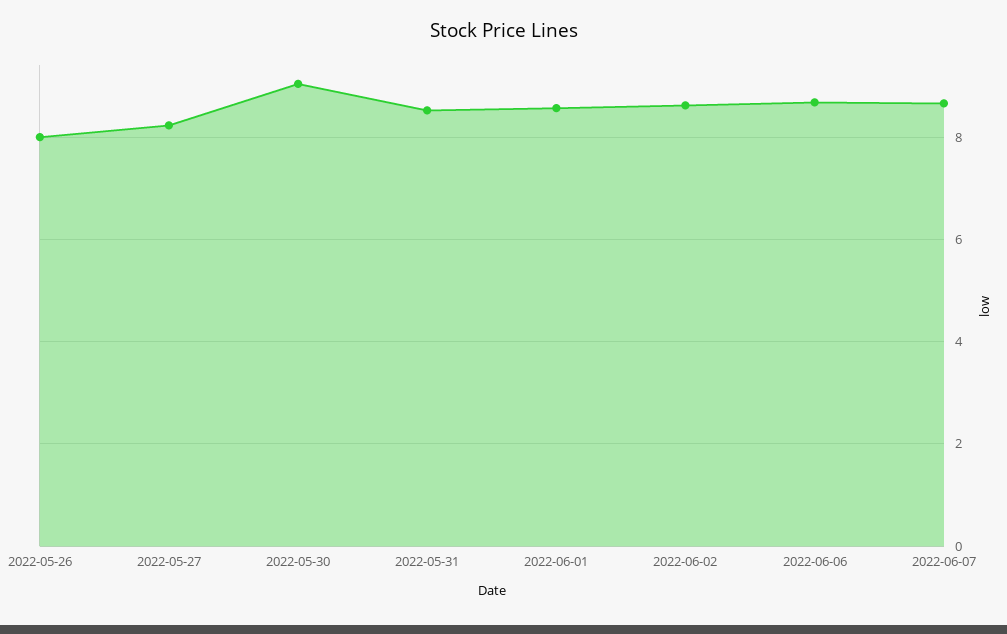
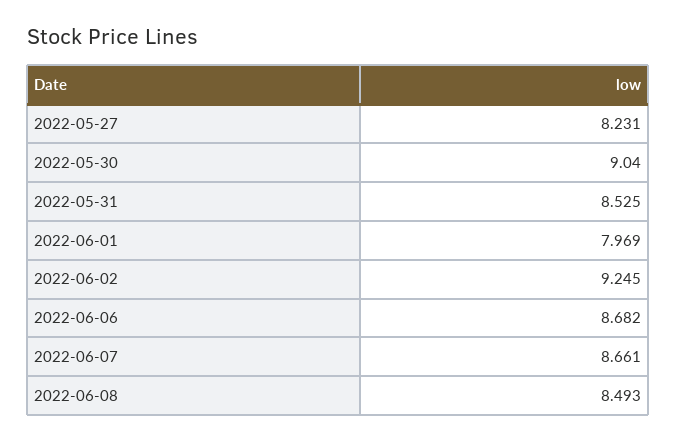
2022-05-26: 8 -> none
2022-06-01: 8.6 -> 7.969
2022-06-02: 8.6 -> 9.245
2022-06-08: none -> 8.493

